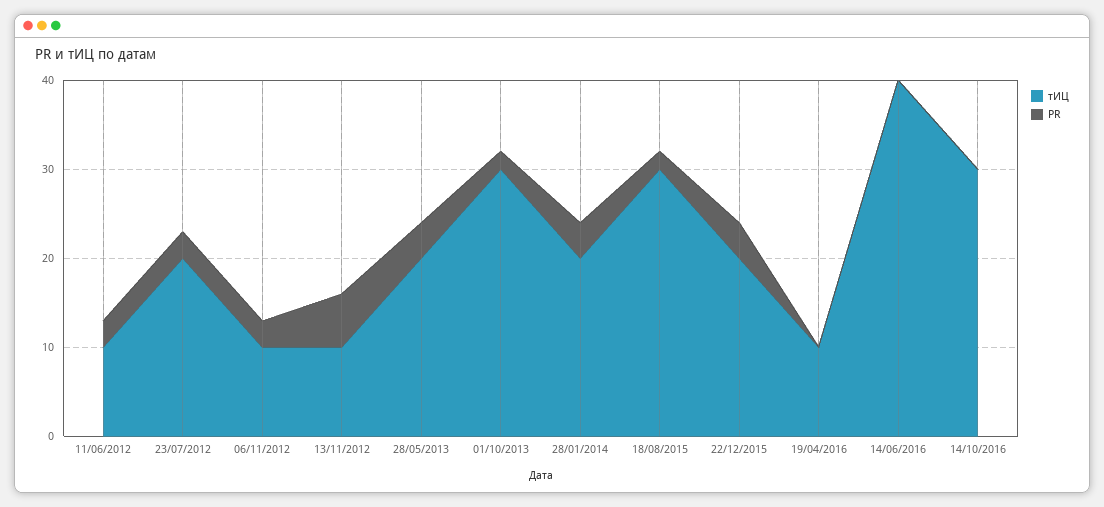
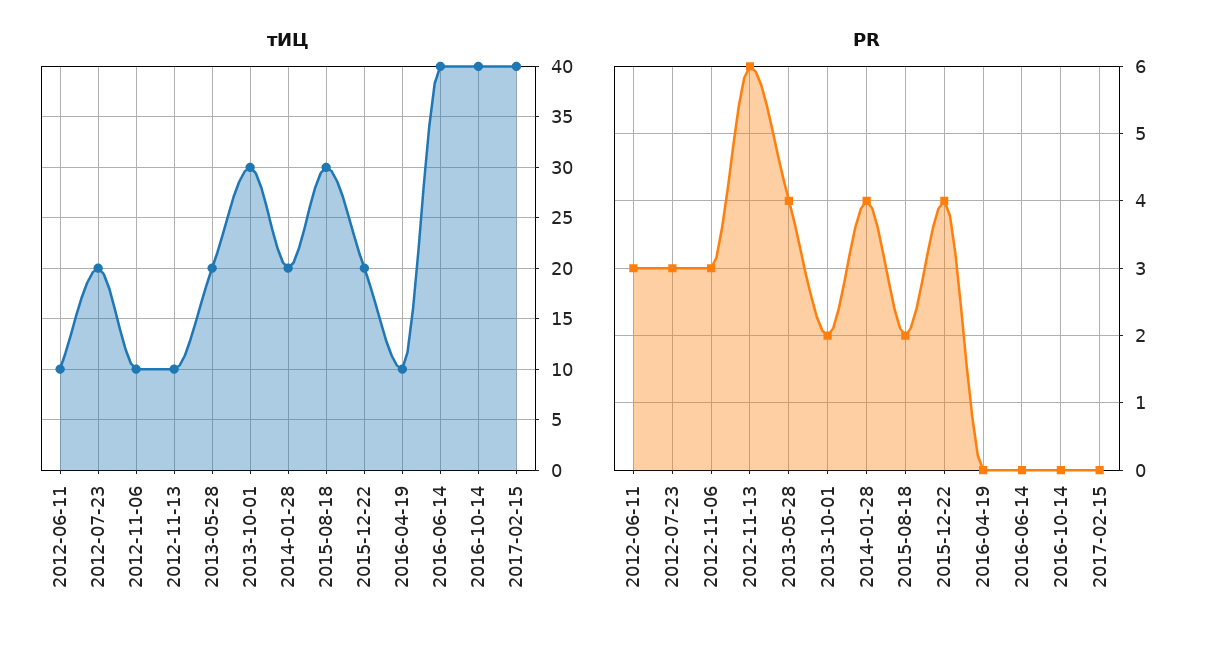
тИЦ, 14/10/2016: 30 -> 40
тИЦ, 2017-02-15: none -> 40
PR, 2017-02-15: none -> 0

